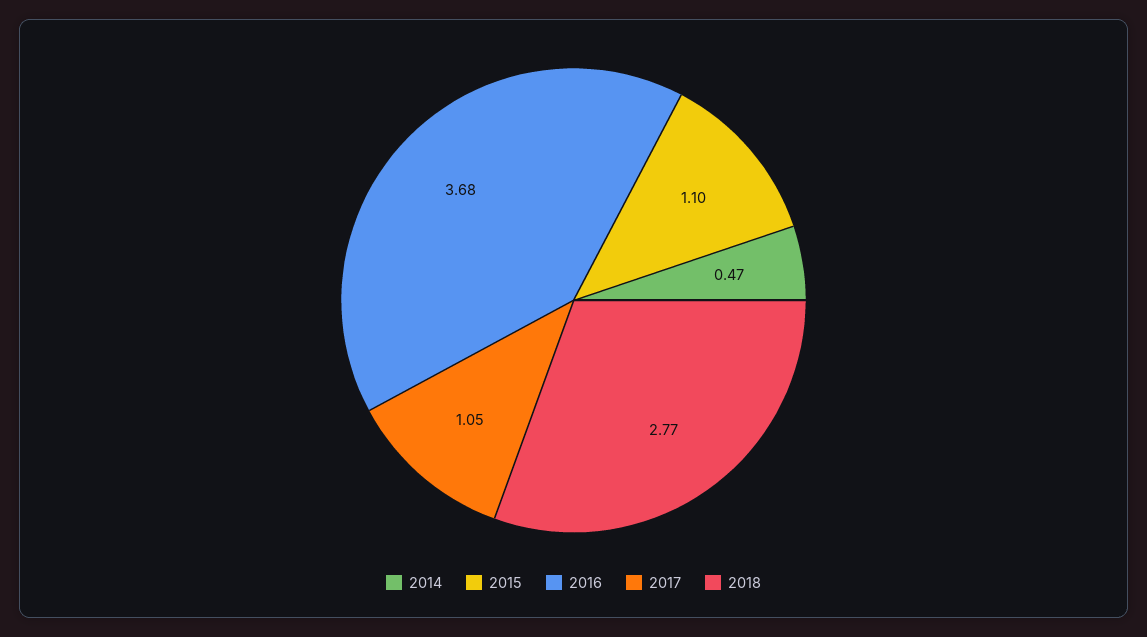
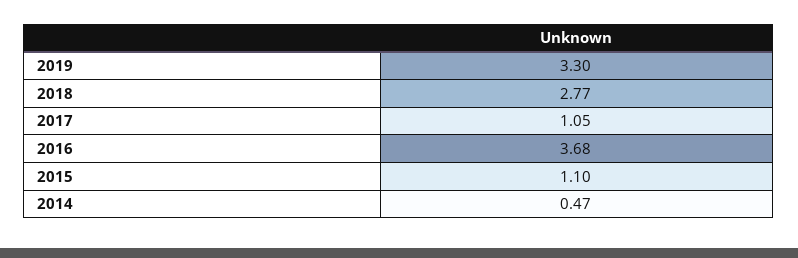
2019: none -> 3.3

